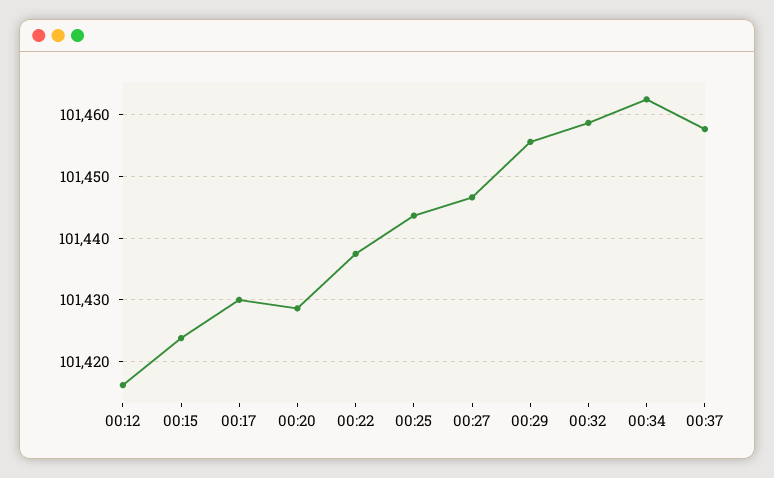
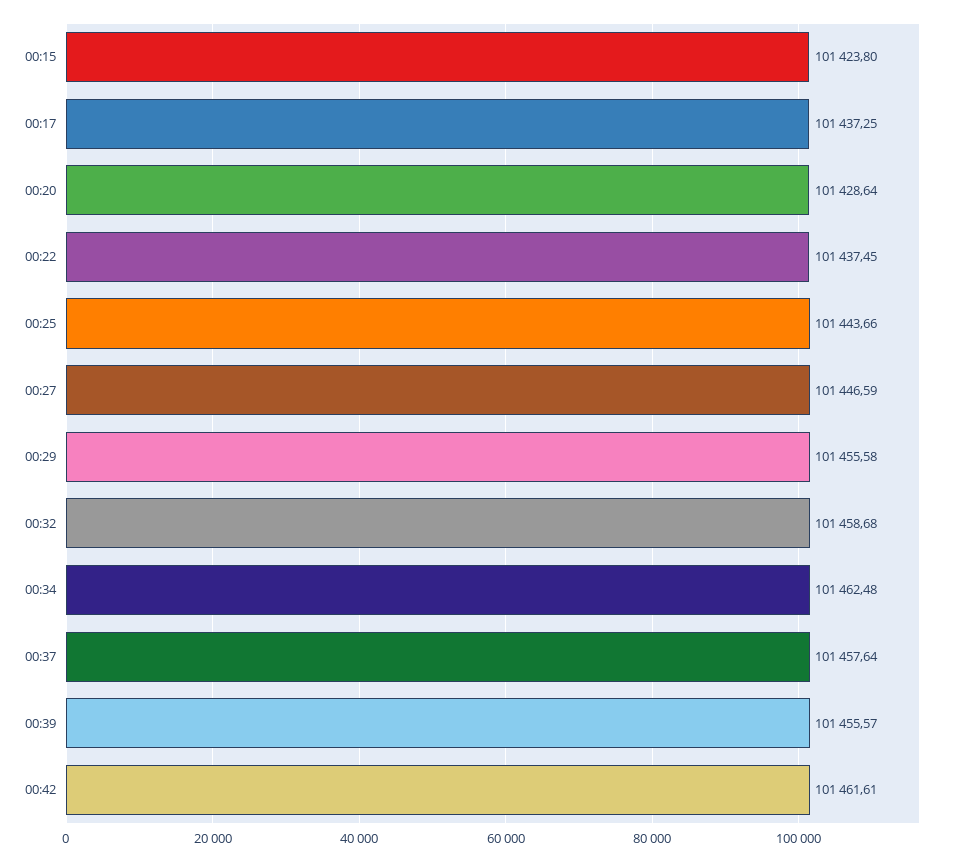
00:12: 101416 -> none
00:17: 101430 -> 101437.25
00:39: none -> 101455.57
00:42: none -> 101461.61

